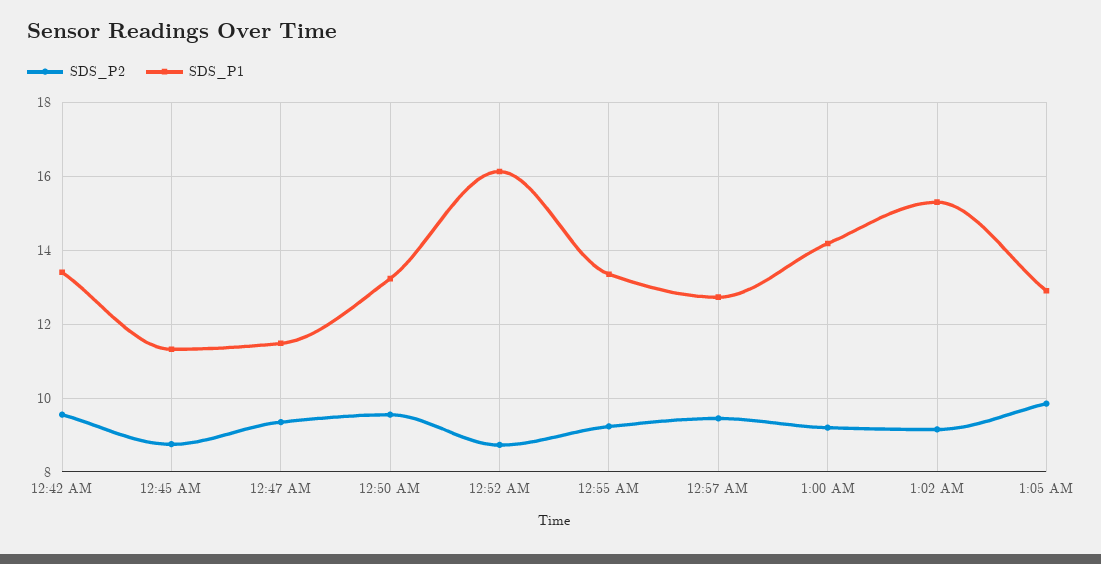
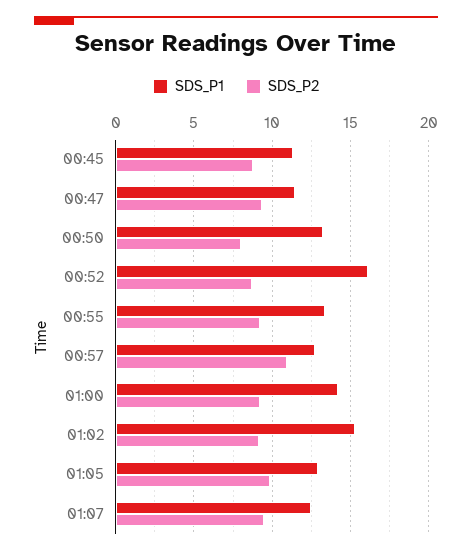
SDS_P2, 12:42 AM: 9.6 -> none
SDS_P1, 12:42 AM: 13.4 -> none
SDS_P2, 12:50 AM: 9.6 -> 8
SDS_P2, 12:57 AM: 9.4 -> 11
SDS_P1, 01:07: none -> 12.5
SDS_P2, 01:07: none -> 9.5

